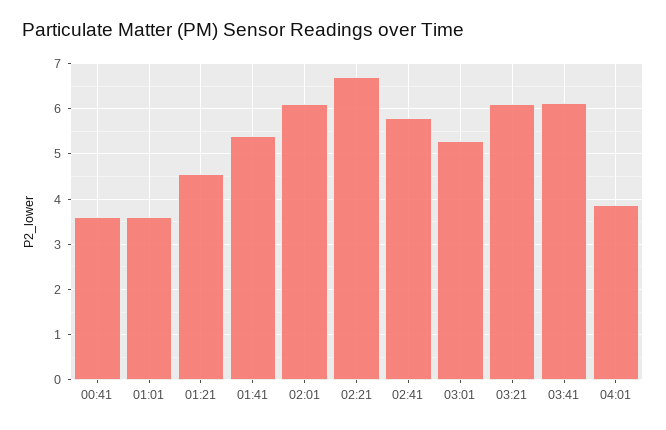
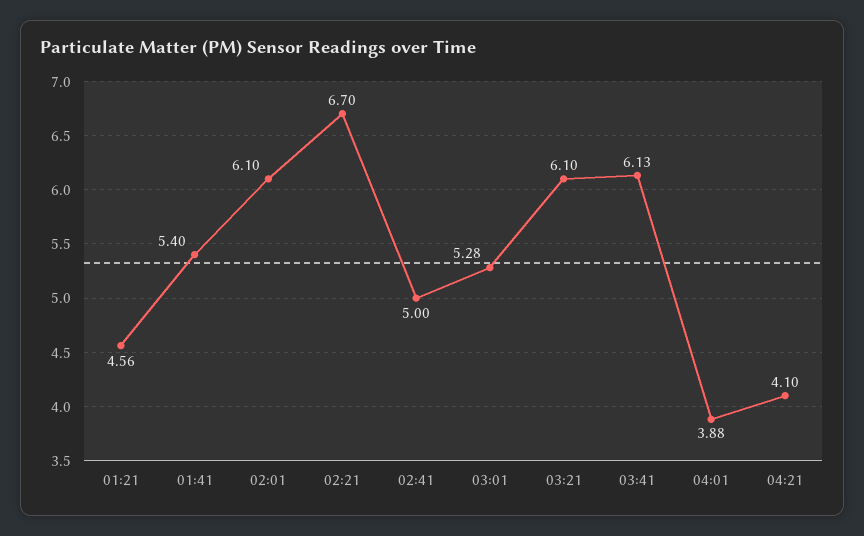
00:41: 3.6 -> none
01:01: 3.6 -> none
02:41: 5.8 -> 5
04:21: none -> 4.1

